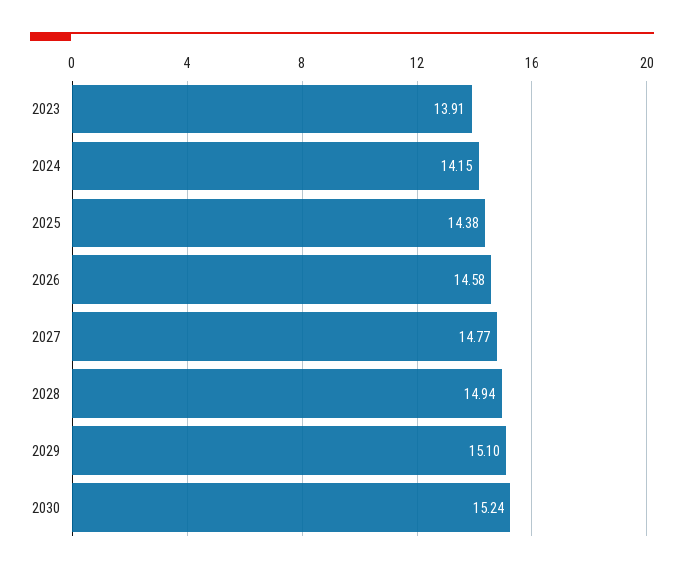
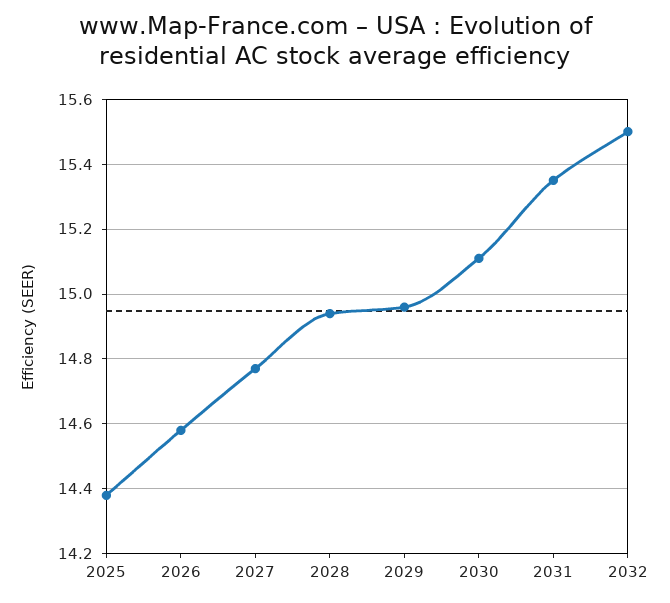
2023: 13.91 -> none
2024: 14.15 -> none
2029: 15.1 -> 14.95
2030: 15.24 -> 15.1
2031: none -> 15.35
2032: none -> 15.5

